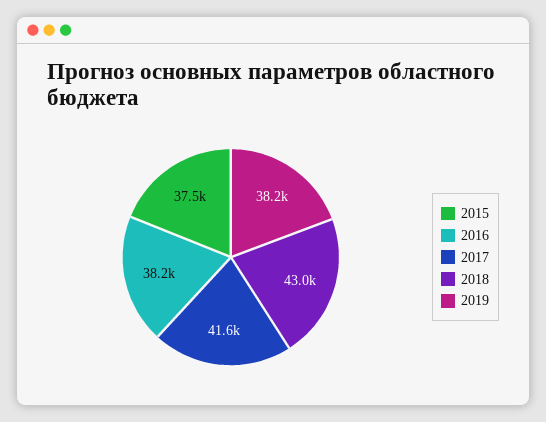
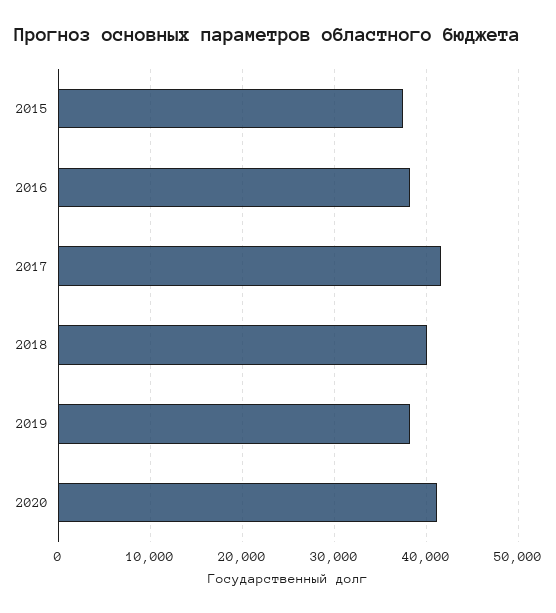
2018: 43000 -> 40000
2020: none -> 41000

